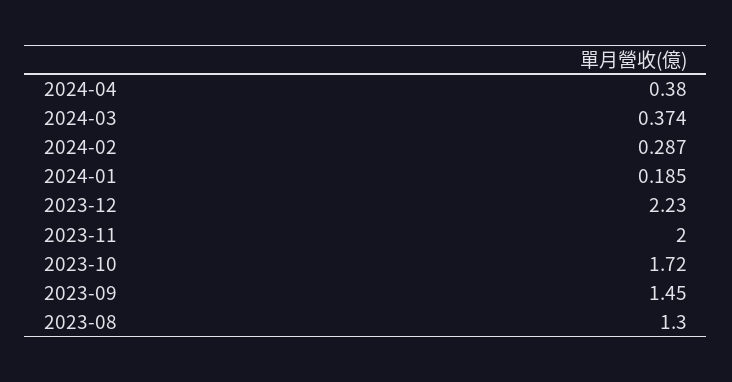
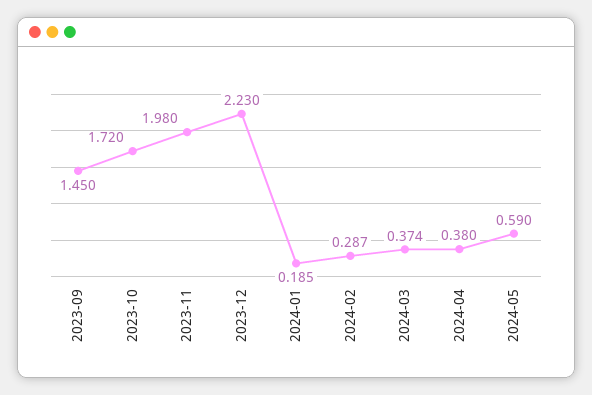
2023-11: 2 -> 1.98
2023-08: 1.3 -> none
2024-05: none -> 0.59

